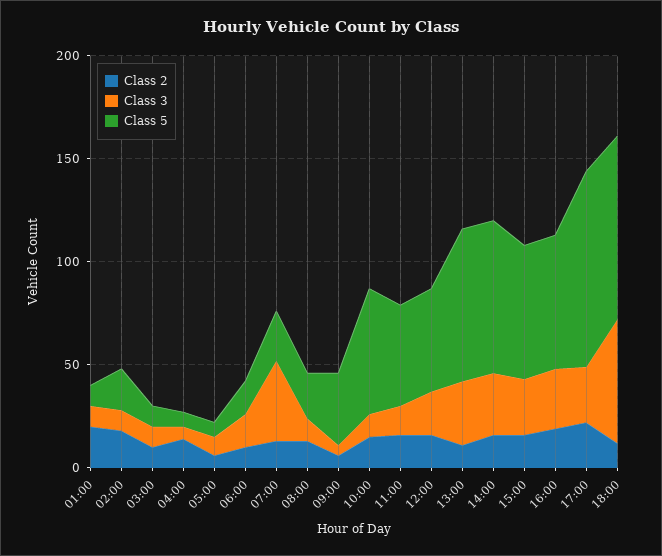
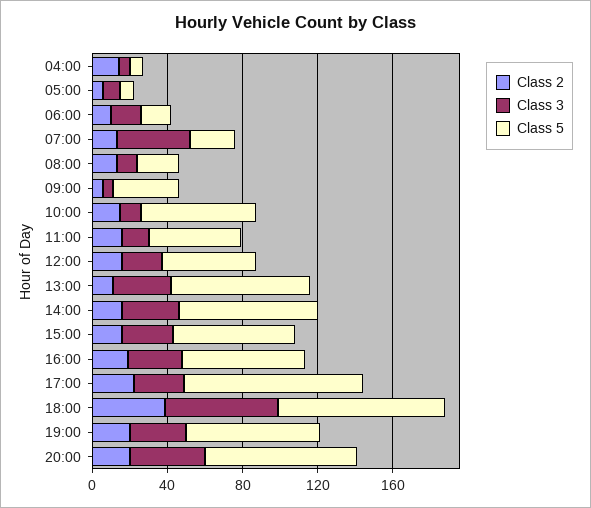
Class 2, 01:00: 20 -> none
Class 3, 01:00: 10 -> none
Class 5, 01:00: 10 -> none
Class 2, 02:00: 20 -> none
Class 3, 02:00: 10 -> none
Class 5, 02:00: 20 -> none
Class 2, 03:00: 10 -> none
Class 3, 03:00: 10 -> none
Class 5, 03:00: 10 -> none
Class 2, 18:00: 10 -> 40
Class 2, 19:00: none -> 20
Class 3, 19:00: none -> 30
Class 5, 19:00: none -> 70
Class 2, 20:00: none -> 20
Class 3, 20:00: none -> 40
Class 5, 20:00: none -> 80

